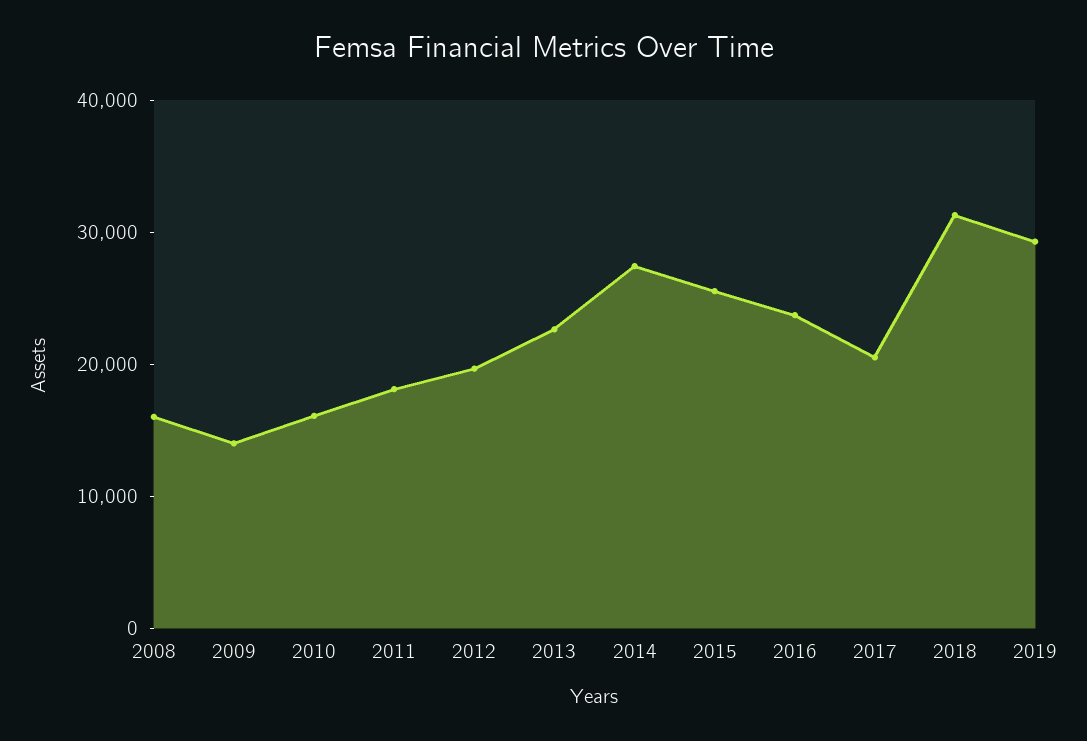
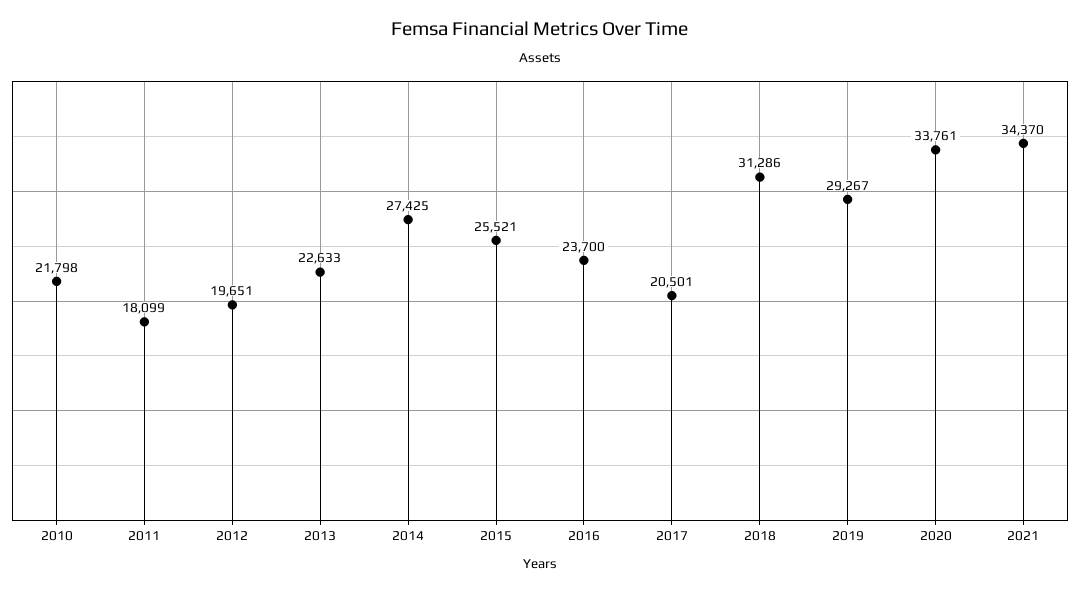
2008: 16000 -> none
2009: 14000 -> none
2010: 16000 -> 21798
2020: none -> 33761
2021: none -> 34370

